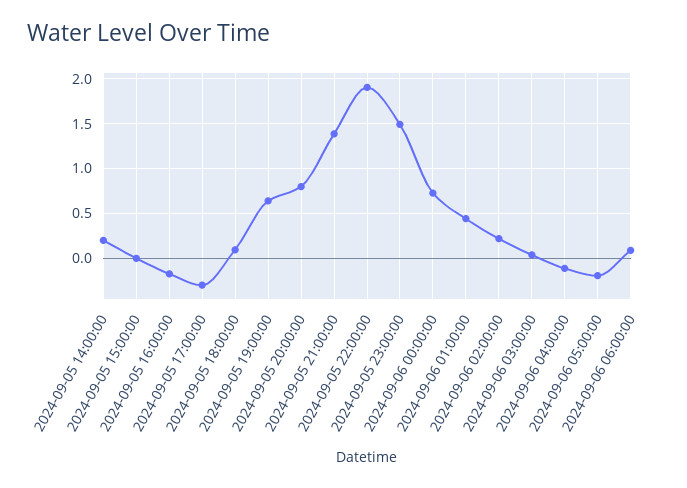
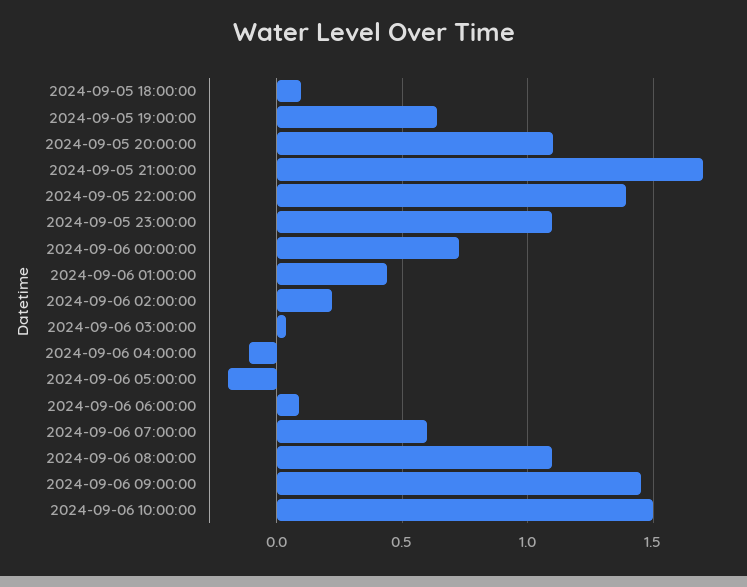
2024-09-05 14:00:00: 0.2 -> none
2024-09-05 15:00:00: 0 -> none
2024-09-05 16:00:00: -0.2 -> none
2024-09-05 17:00:00: -0.3 -> none
2024-09-05 20:00:00: 0.8 -> 1.1
2024-09-05 21:00:00: 1.4 -> 1.7
2024-09-05 22:00:00: 1.9 -> 1.4
2024-09-05 23:00:00: 1.5 -> 1.1
2024-09-06 07:00:00: none -> 0.6
2024-09-06 08:00:00: none -> 1.1
2024-09-06 09:00:00: none -> 1.45
2024-09-06 10:00:00: none -> 1.5

